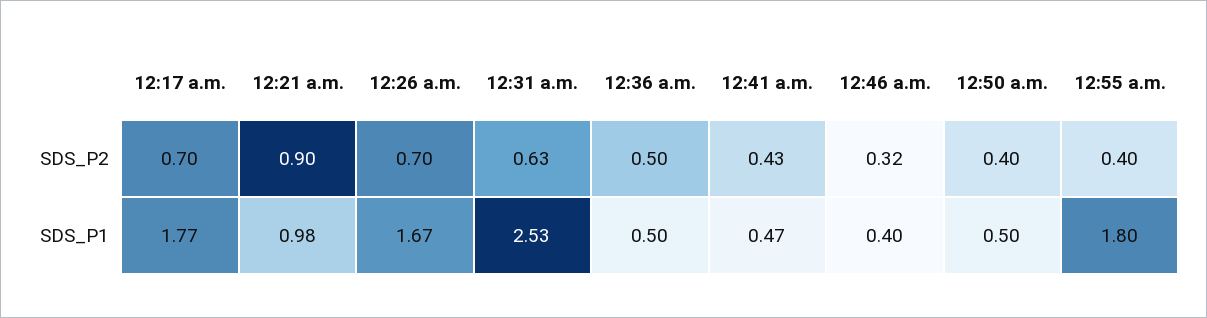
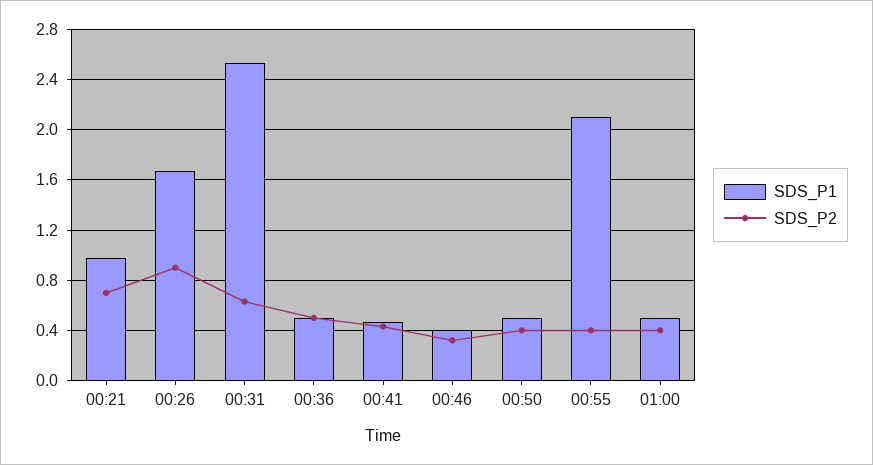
SDS_P2, 12:17 a.m.: 0.7 -> none
SDS_P2, 12:21 a.m.: 0.9 -> 0.7
SDS_P2, 12:26 a.m.: 0.7 -> 0.9
SDS_P1, 12:17 a.m.: 1.77 -> none
SDS_P1, 12:55 a.m.: 1.8 -> 2.1
SDS_P1, 01:00: none -> 0.5
SDS_P2, 01:00: none -> 0.4

